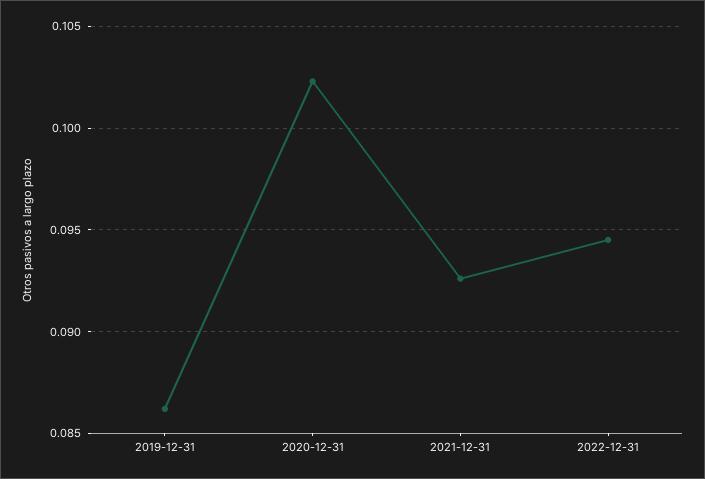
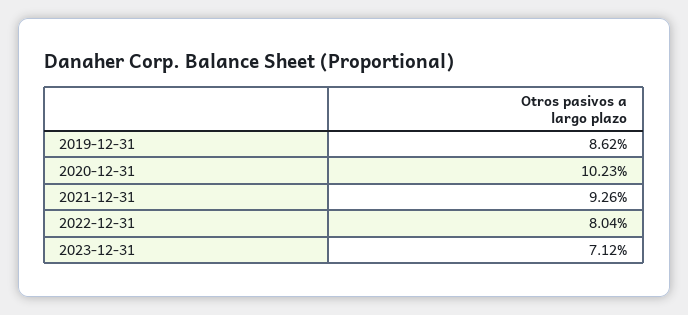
2022-12-31: 0.0945 -> 0.0804
2023-12-31: none -> 0.0712

